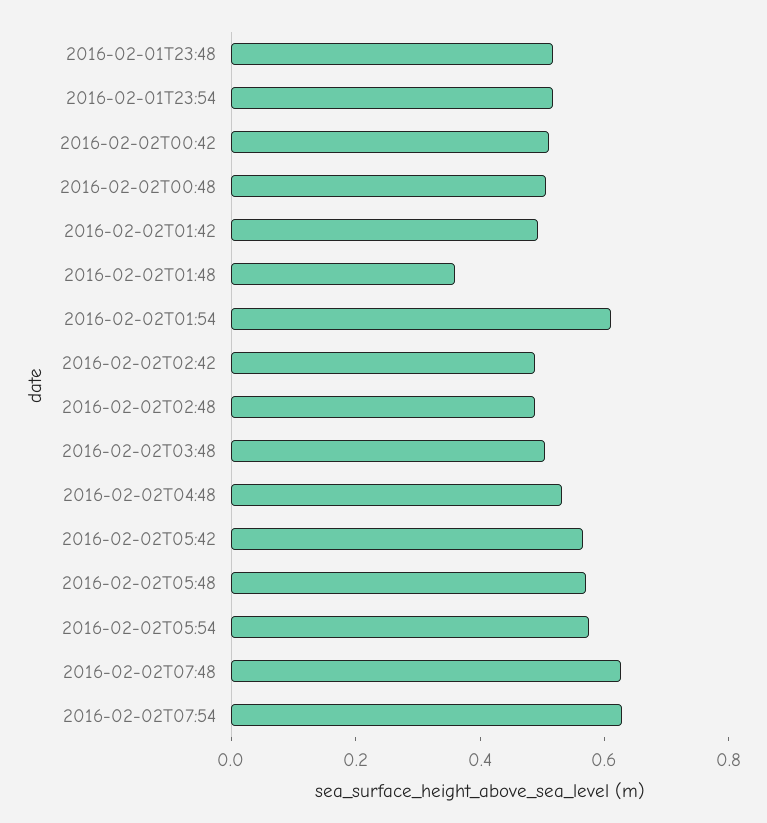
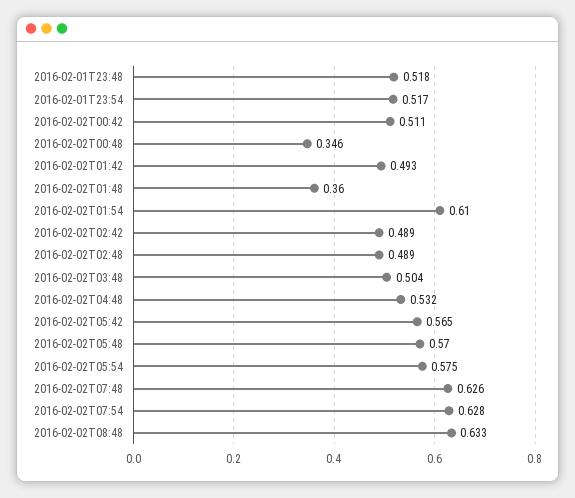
2016-02-02T00:48: 0.5 -> 0.346
2016-02-02T08:48: none -> 0.633

